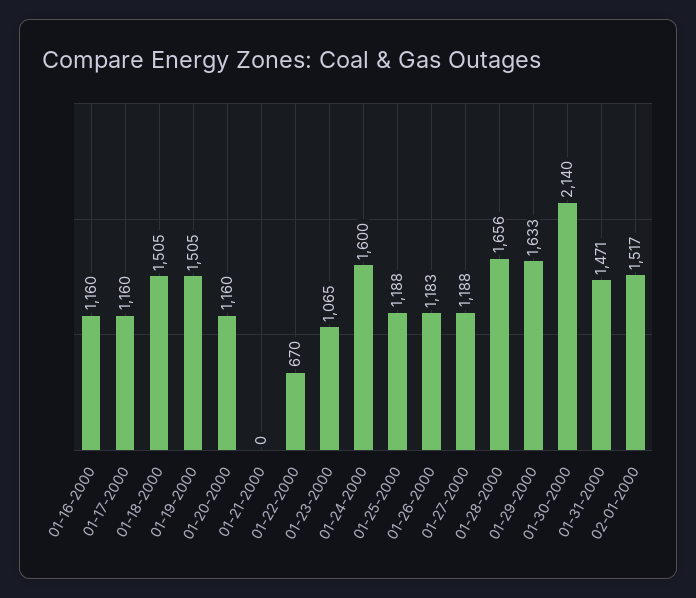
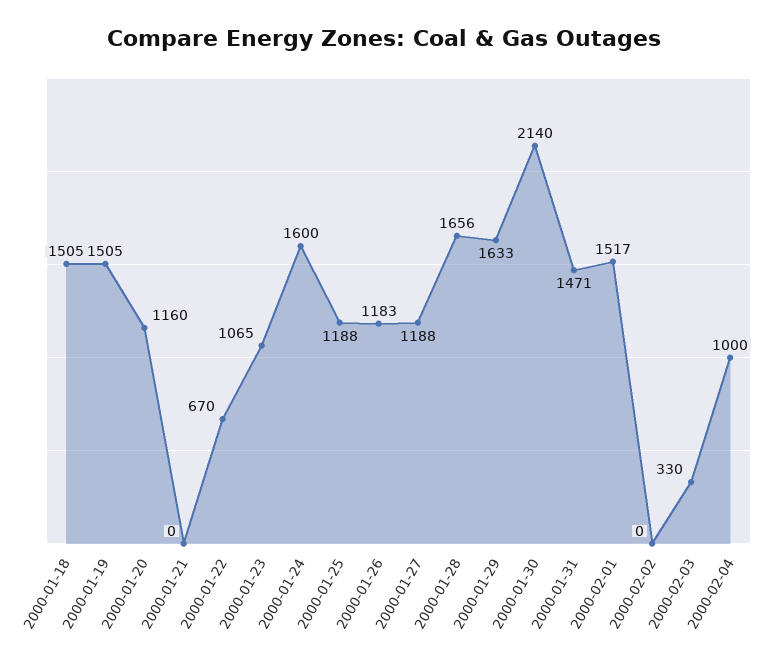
01-16-2000: 1160 -> none
01-17-2000: 1160 -> none
2000-02-02: none -> 0
2000-02-03: none -> 330
2000-02-04: none -> 1000

